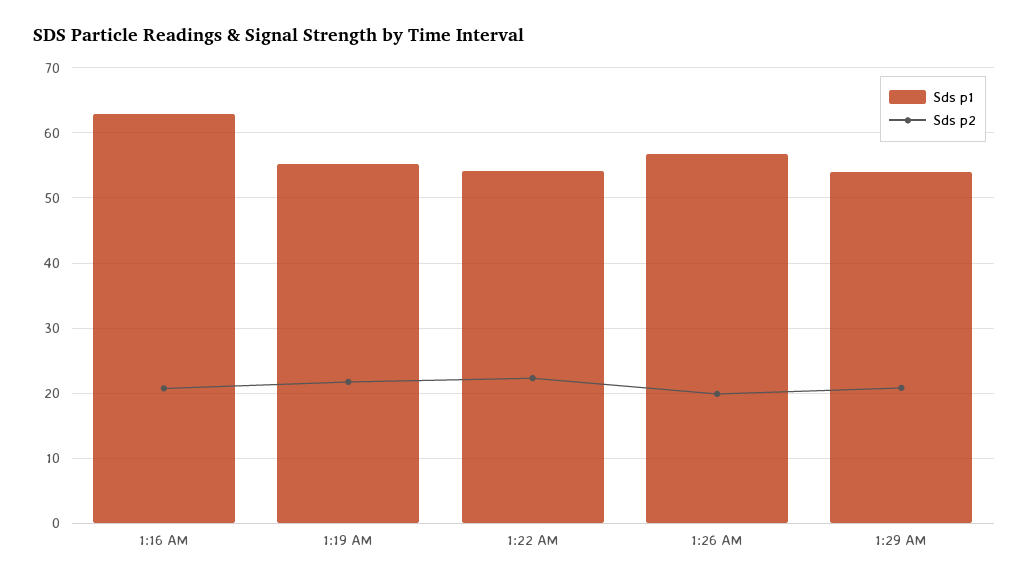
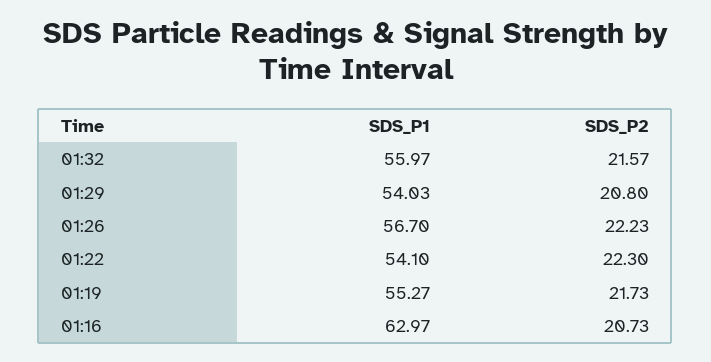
Sds p2, 1:26 AM: 20 -> 22.23
Sds p1, 01:32: none -> 55.97
Sds p2, 01:32: none -> 21.57

